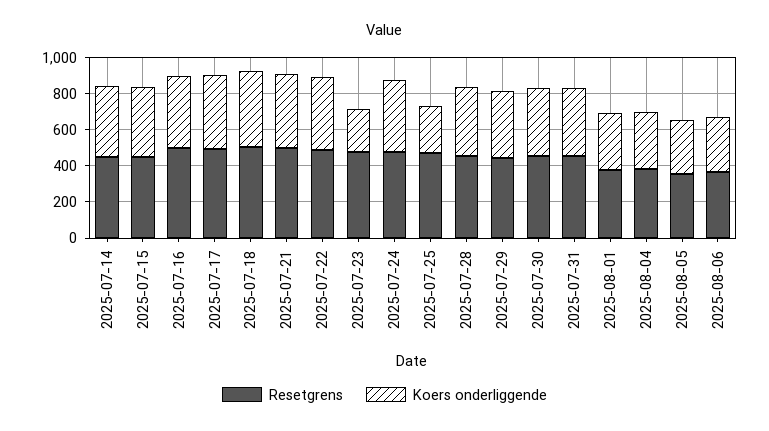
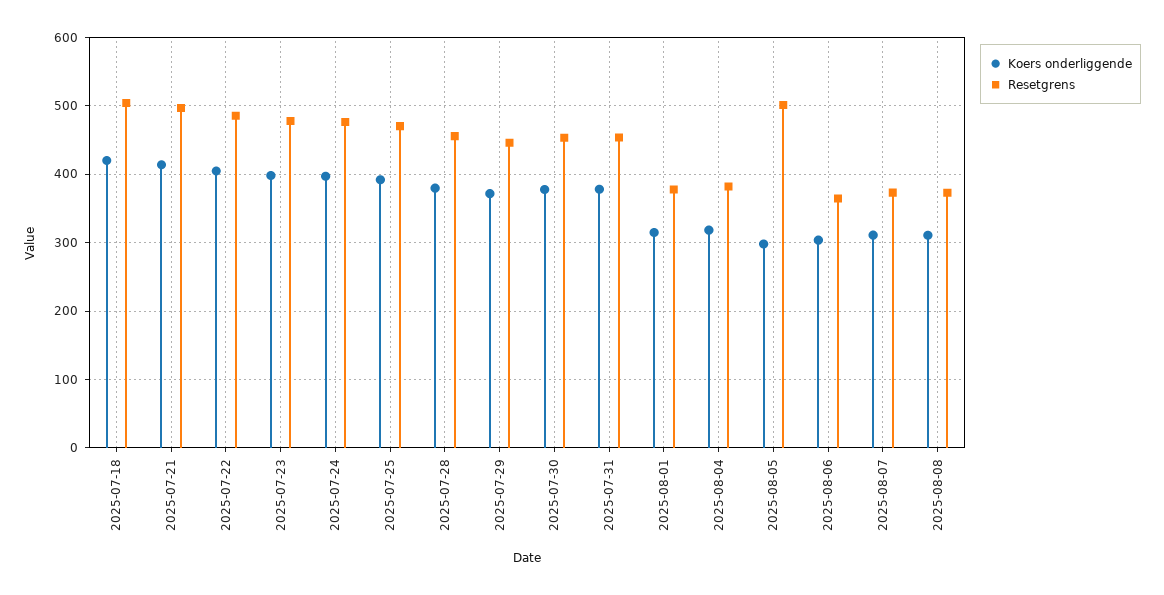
Resetgrens, 2025-07-14: 450 -> none
Koers onderliggende, 2025-07-14: 400 -> none
Resetgrens, 2025-07-15: 450 -> none
Koers onderliggende, 2025-07-15: 400 -> none
Resetgrens, 2025-07-16: 500 -> none
Koers onderliggende, 2025-07-16: 400 -> none
Resetgrens, 2025-07-17: 500 -> none
Koers onderliggende, 2025-07-17: 400 -> none
Koers onderliggende, 2025-07-23: 250 -> 400
Koers onderliggende, 2025-07-25: 250 -> 390
Resetgrens, 2025-08-05: 350 -> 500
Koers onderliggende, 2025-08-07: none -> 310
Resetgrens, 2025-08-07: none -> 370
Koers onderliggende, 2025-08-08: none -> 310
Resetgrens, 2025-08-08: none -> 370

